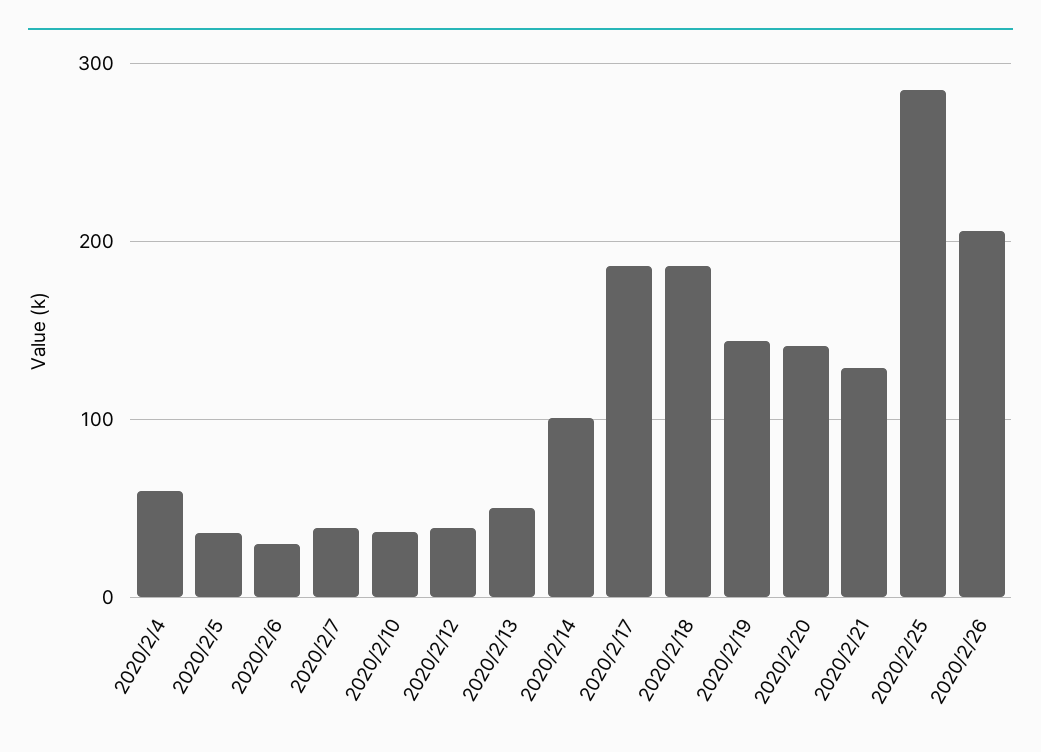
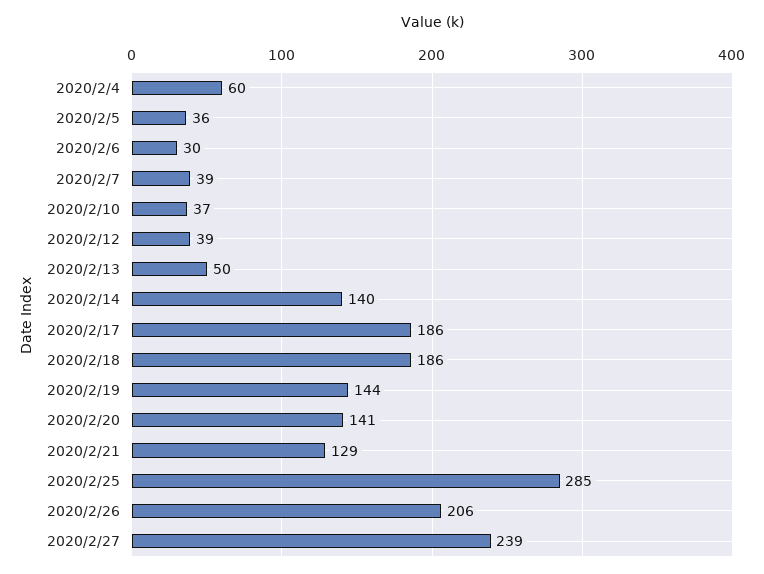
2020/2/14: 100 -> 140
2020/2/27: none -> 239

